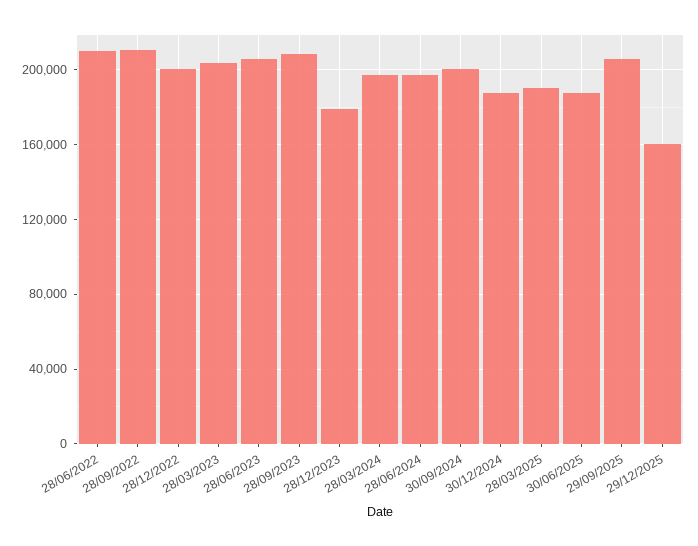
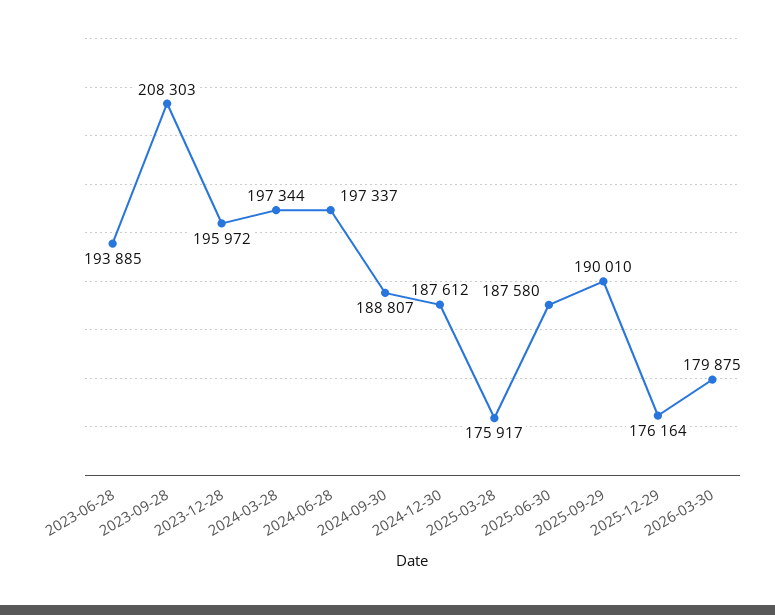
28/06/2022: 210000 -> none
28/09/2022: 210000 -> none
28/12/2022: 200000 -> none
28/03/2023: 205000 -> none
28/06/2023: 205000 -> 193885
28/12/2023: 180000 -> 195972
30/09/2024: 200000 -> 188807
28/03/2025: 190000 -> 175917
29/09/2025: 205000 -> 190010
29/12/2025: 160000 -> 176164
2026-03-30: none -> 179875

